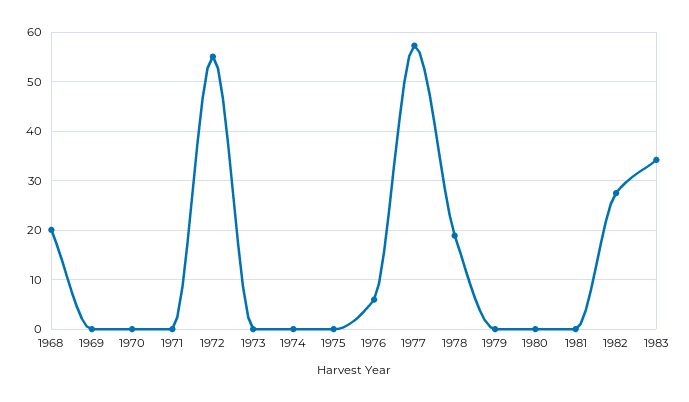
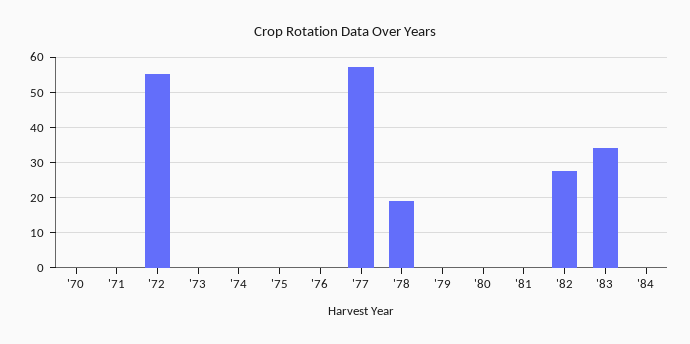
1968: 20 -> none
1969: 0 -> none
1976: 6 -> 0
'84: none -> 0

